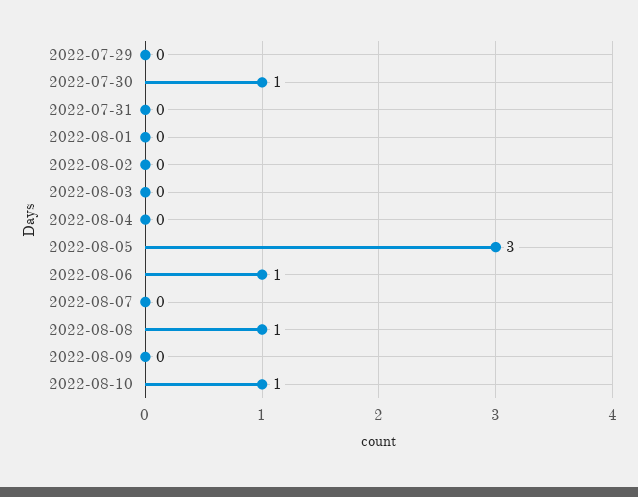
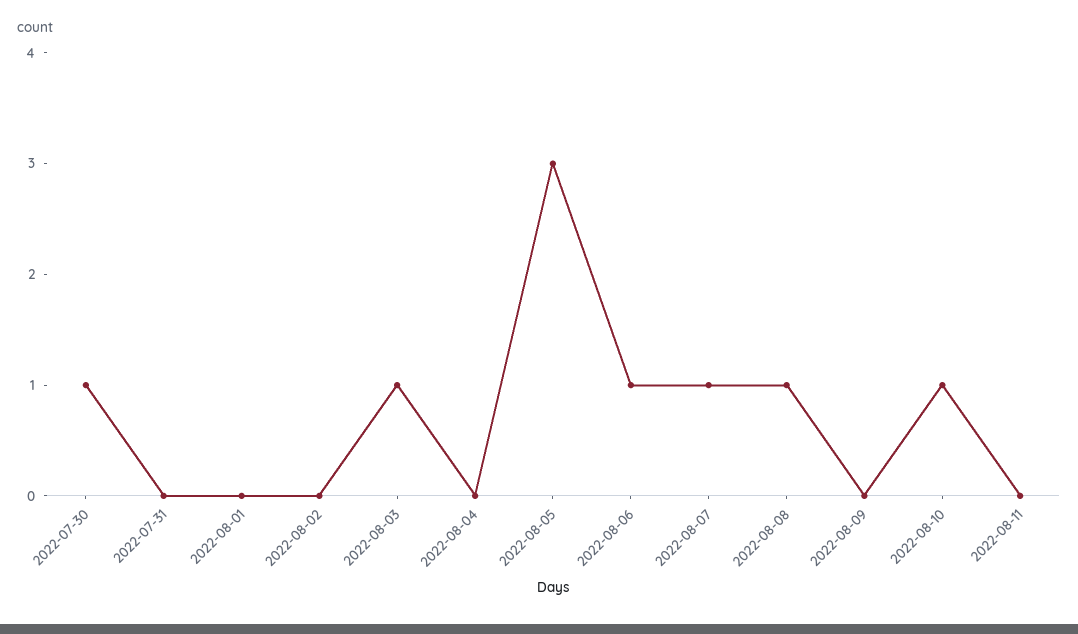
2022-07-29: 0 -> none
2022-08-03: 0 -> 1
2022-08-07: 0 -> 1
2022-08-11: none -> 0

